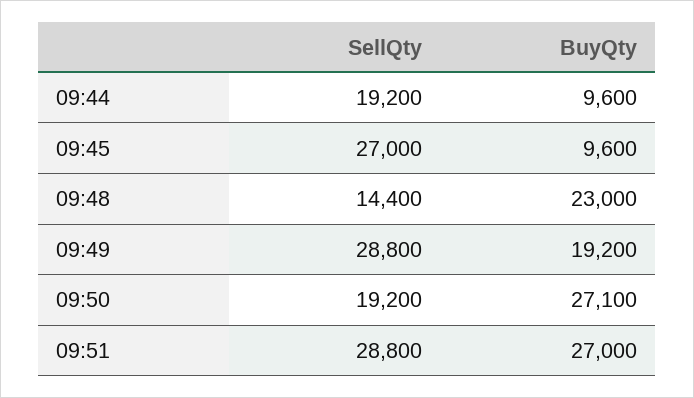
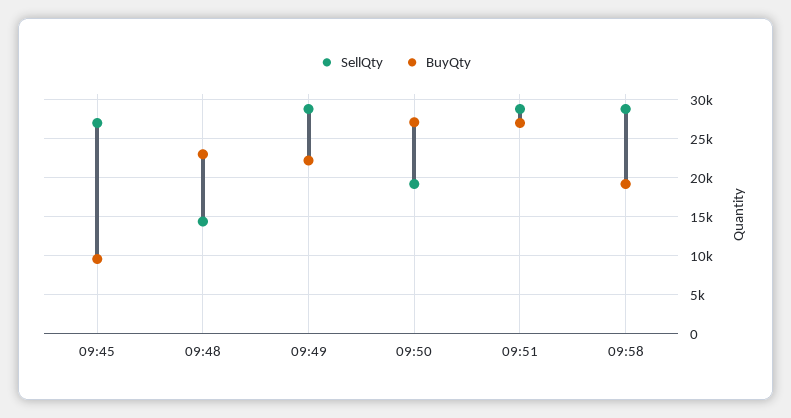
SellQty, 09:44: 19200 -> none
BuyQty, 09:44: 9600 -> none
BuyQty, 09:49: 19200 -> 22000
SellQty, 09:58: none -> 29000
BuyQty, 09:58: none -> 19000

